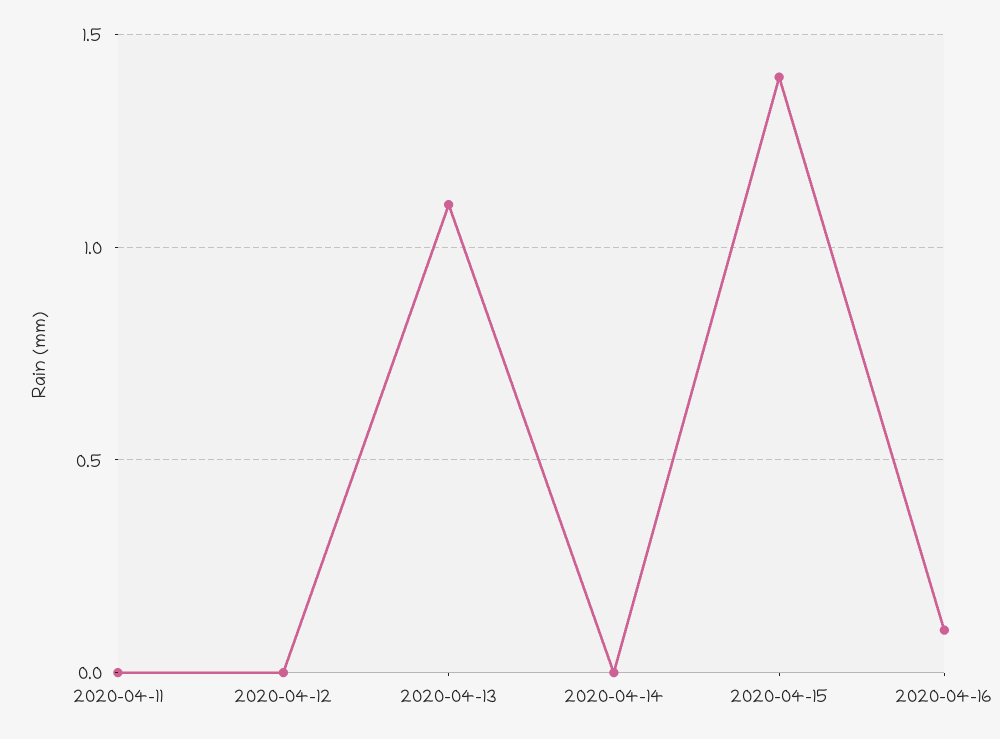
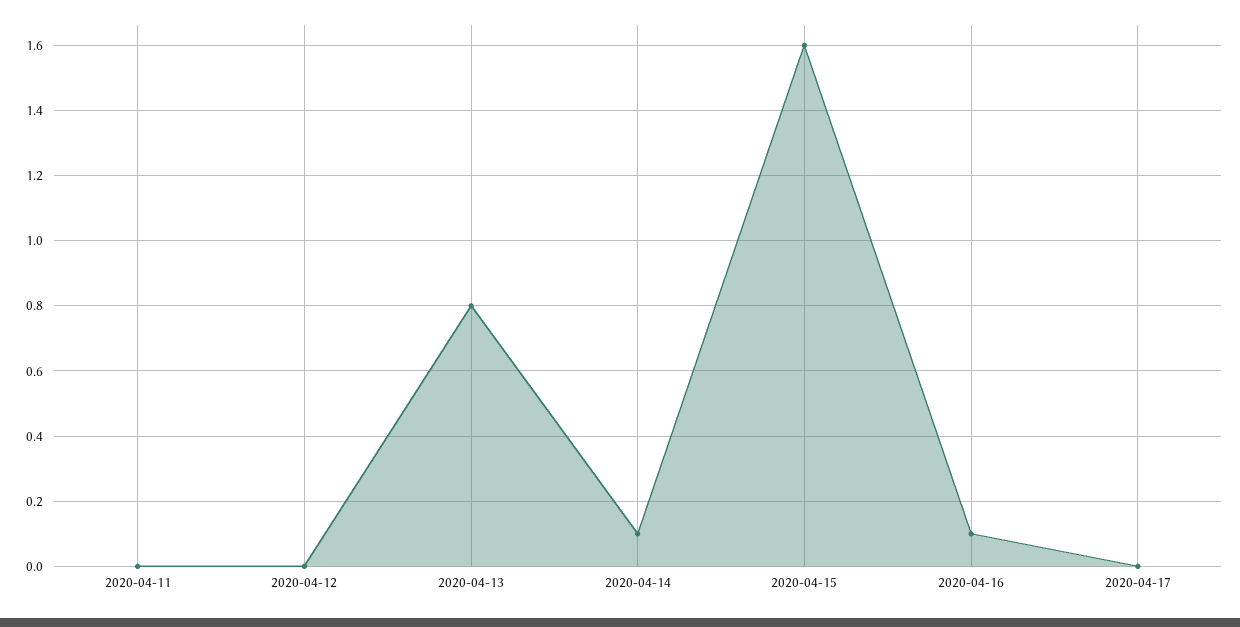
2020-04-13: 1.1 -> 0.8
2020-04-14: 0 -> 0.1
2020-04-15: 1.4 -> 1.6
2020-04-17: none -> 0

